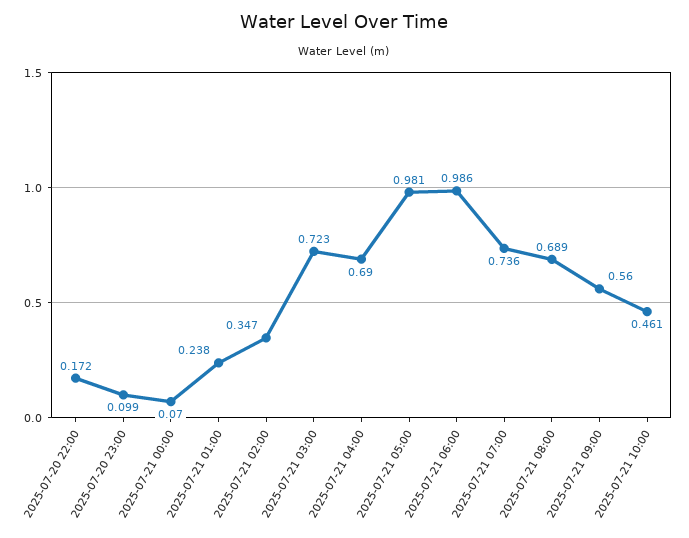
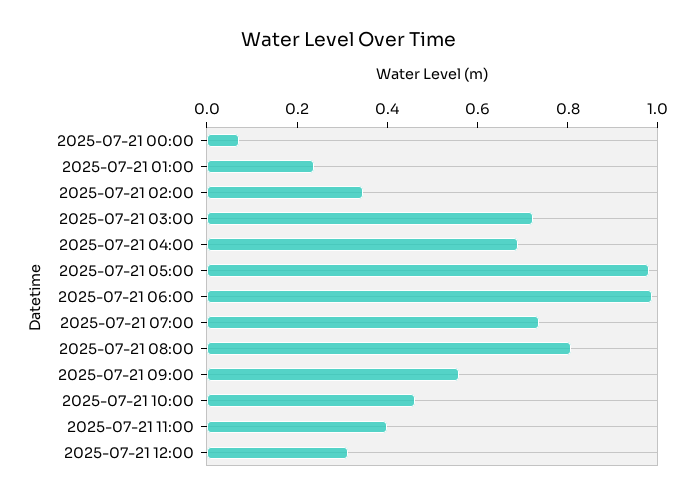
2025-07-20 22:00: 0.172 -> none
2025-07-20 23:00: 0.099 -> none
2025-07-21 08:00: 0.689 -> 0.8
2025-07-21 11:00: none -> 0.4
2025-07-21 12:00: none -> 0.3

